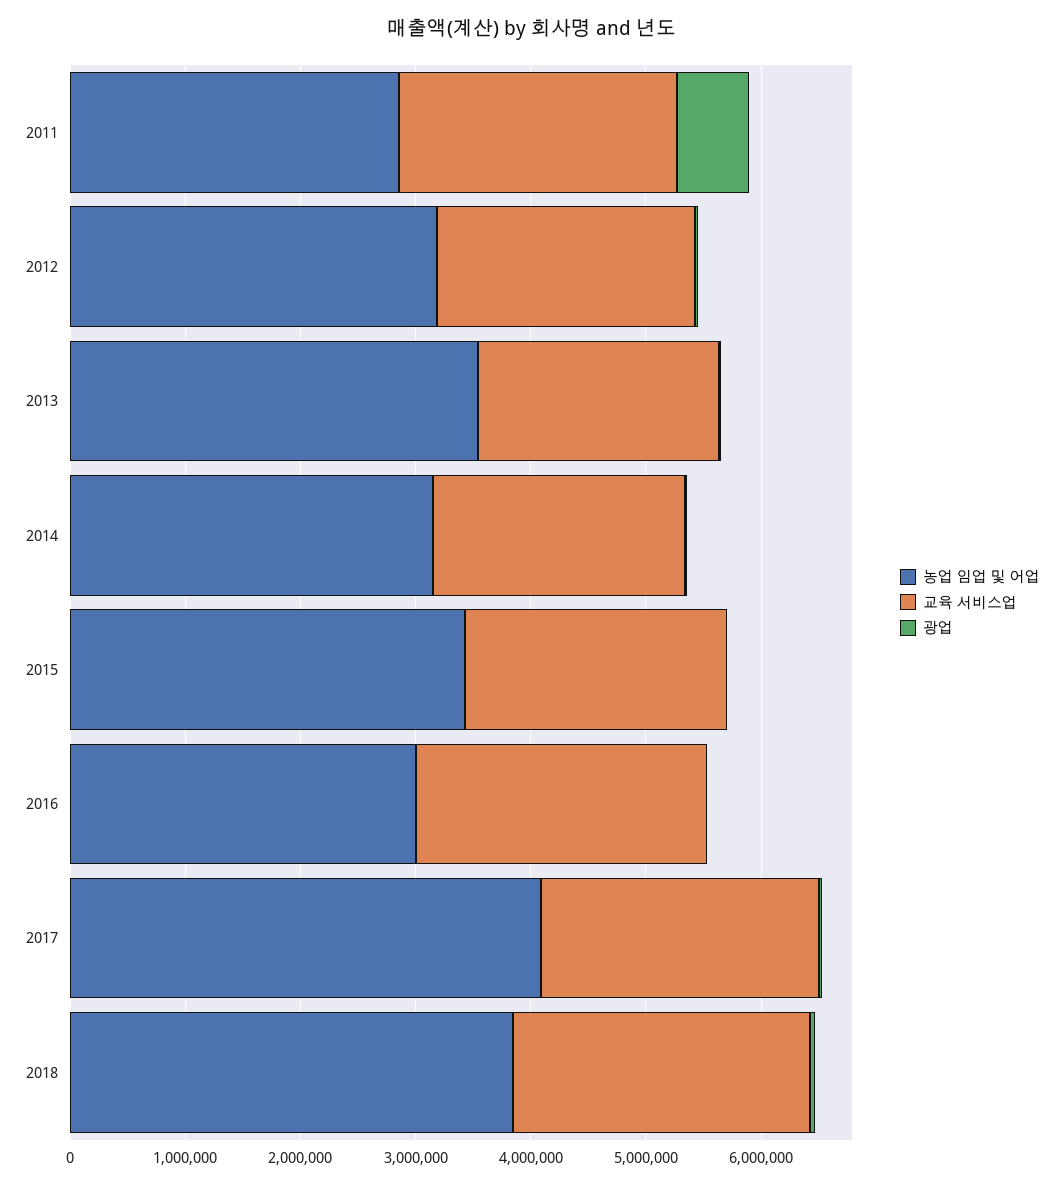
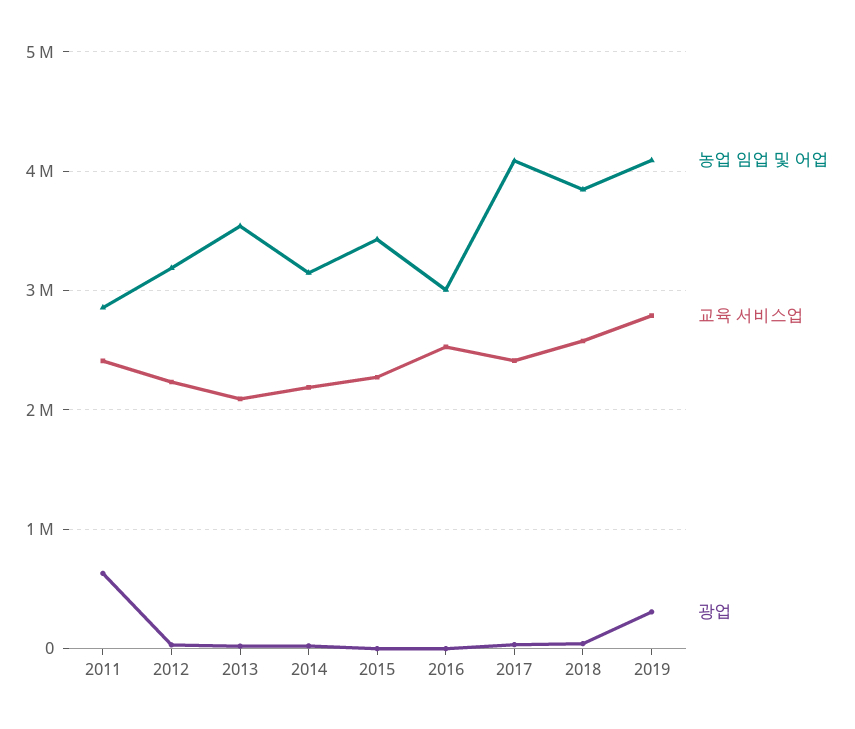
농업 임업 및 어업, 2019: none -> 4100000
교육 서비스업, 2019: none -> 2800000
광업, 2019: none -> 300000

